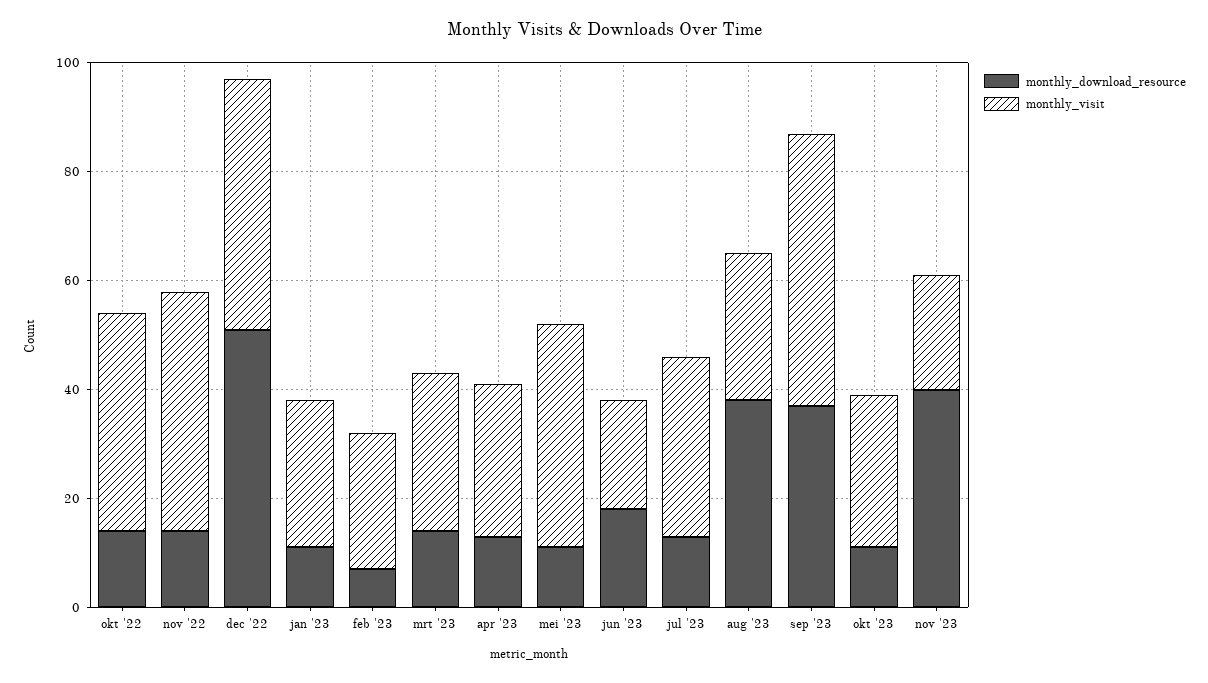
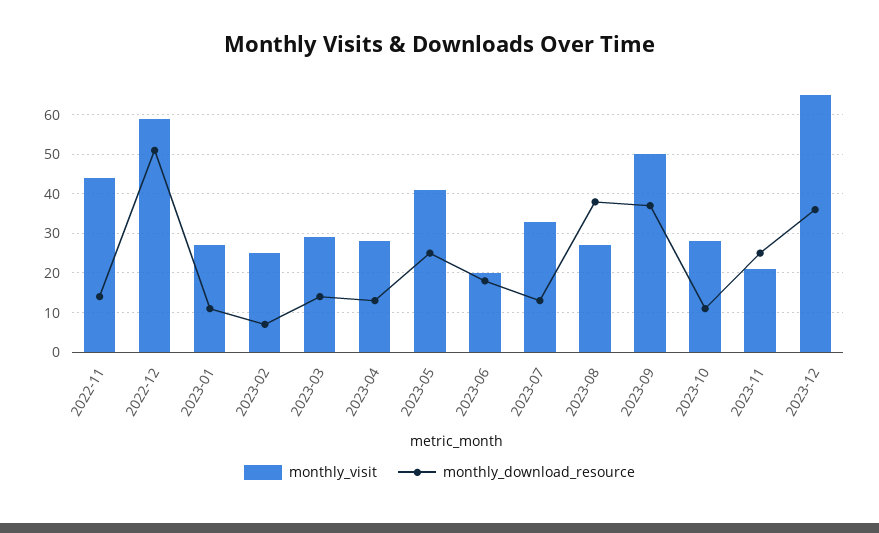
monthly_download_resource, okt '22: 15 -> none
monthly_visit, okt '22: 40 -> none
monthly_visit, dec '22: 45 -> 60
monthly_download_resource, mei '23: 10 -> 25
monthly_download_resource, nov '23: 40 -> 25
monthly_visit, 2023-12: none -> 65
monthly_download_resource, 2023-12: none -> 35

